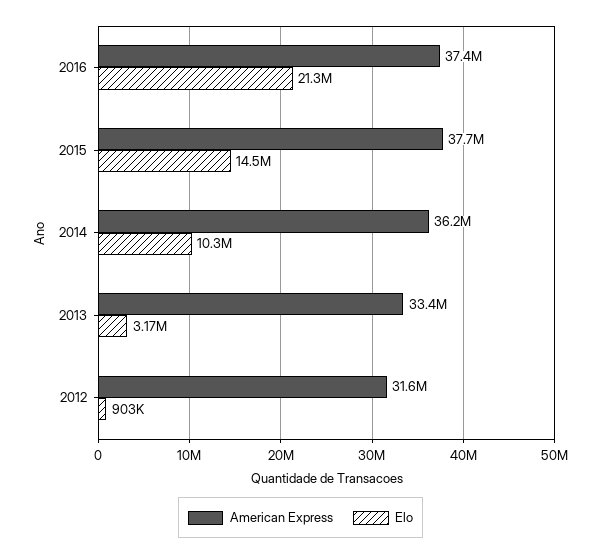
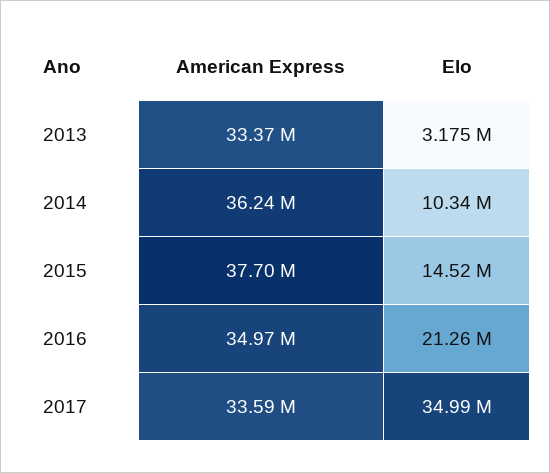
American Express, 2016: 37400000 -> 34970000
American Express, 2012: 31600000 -> none
Elo, 2012: 903000 -> none
American Express, 2017: none -> 33590000
Elo, 2017: none -> 34990000

